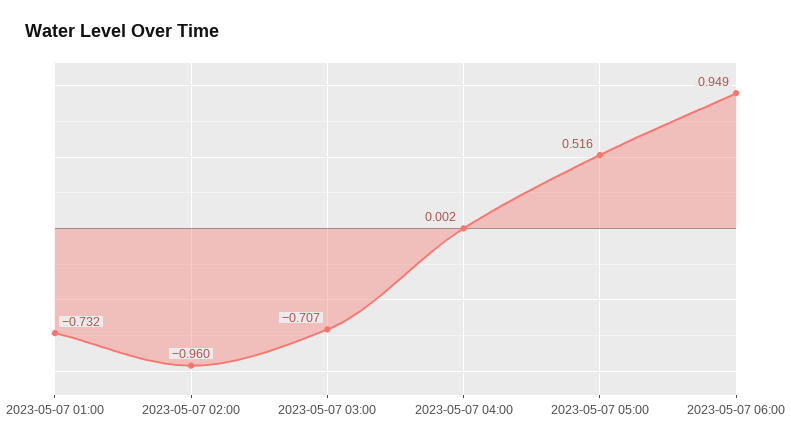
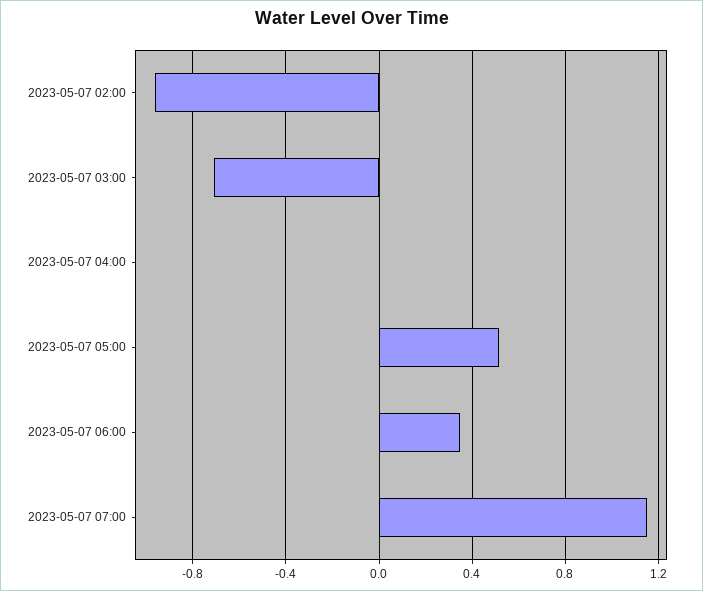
2023-05-07 01:00: -0.732 -> none
2023-05-07 06:00: 0.949 -> 0.35
2023-05-07 07:00: none -> 1.15

